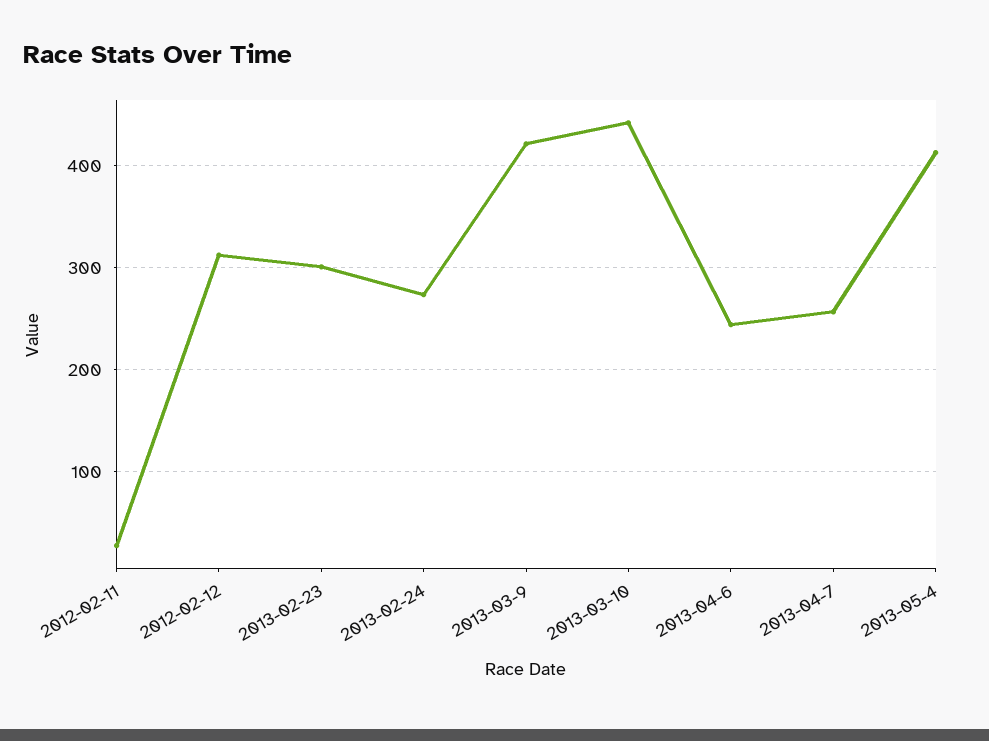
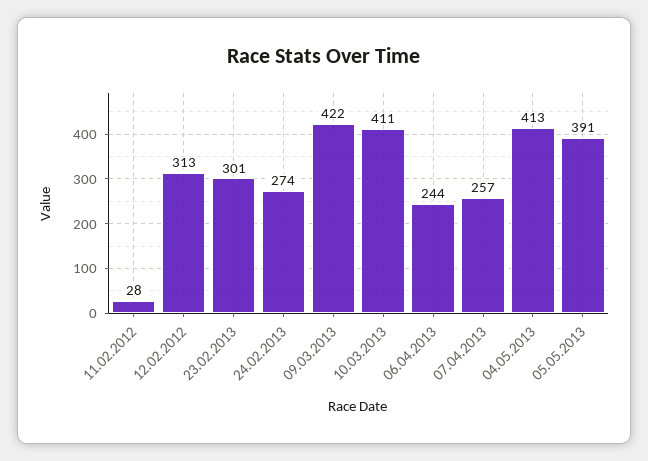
2013-03-10: 440 -> 411
05.05.2013: none -> 391

